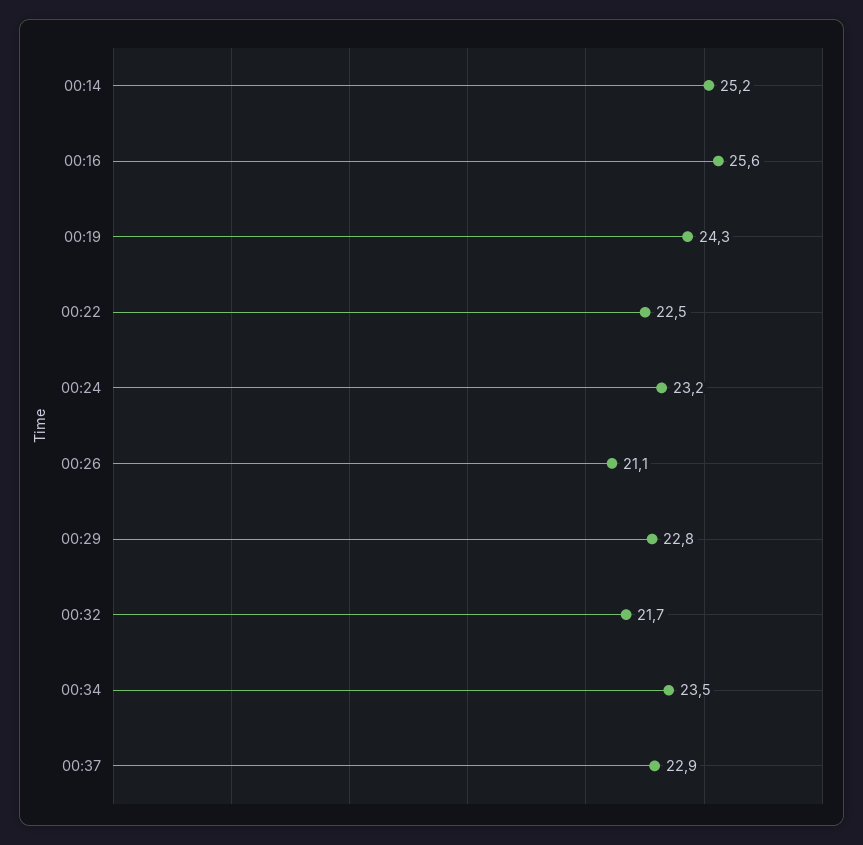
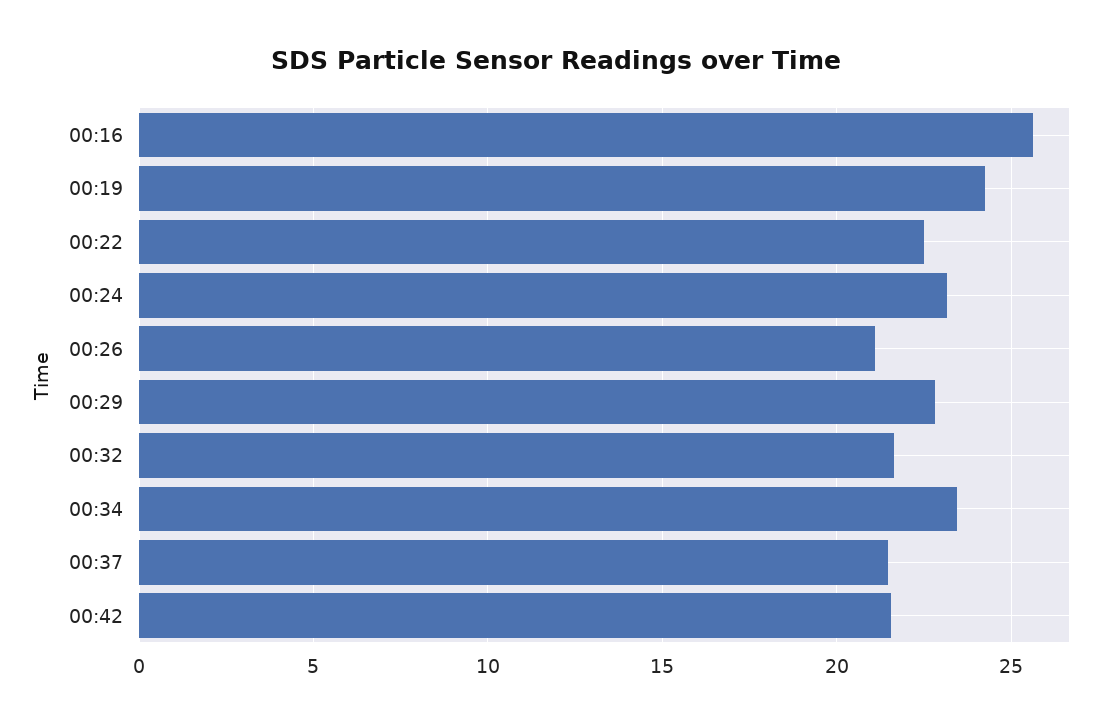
00:14: 25.2 -> none
00:37: 22.9 -> 21.5
00:42: none -> 21.5

